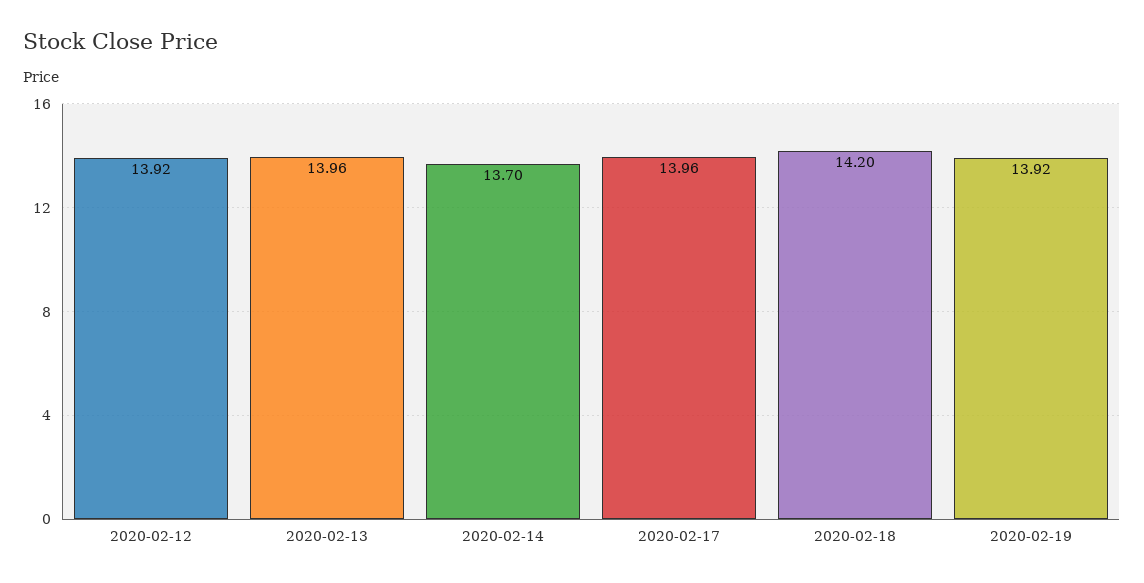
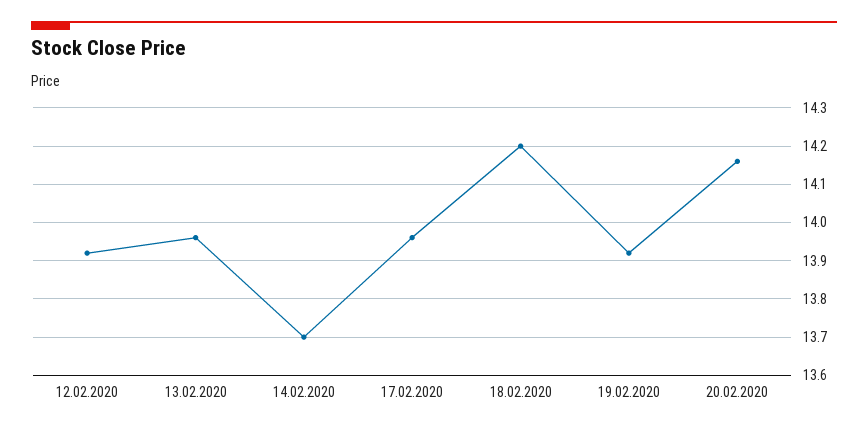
20.02.2020: none -> 14.15

